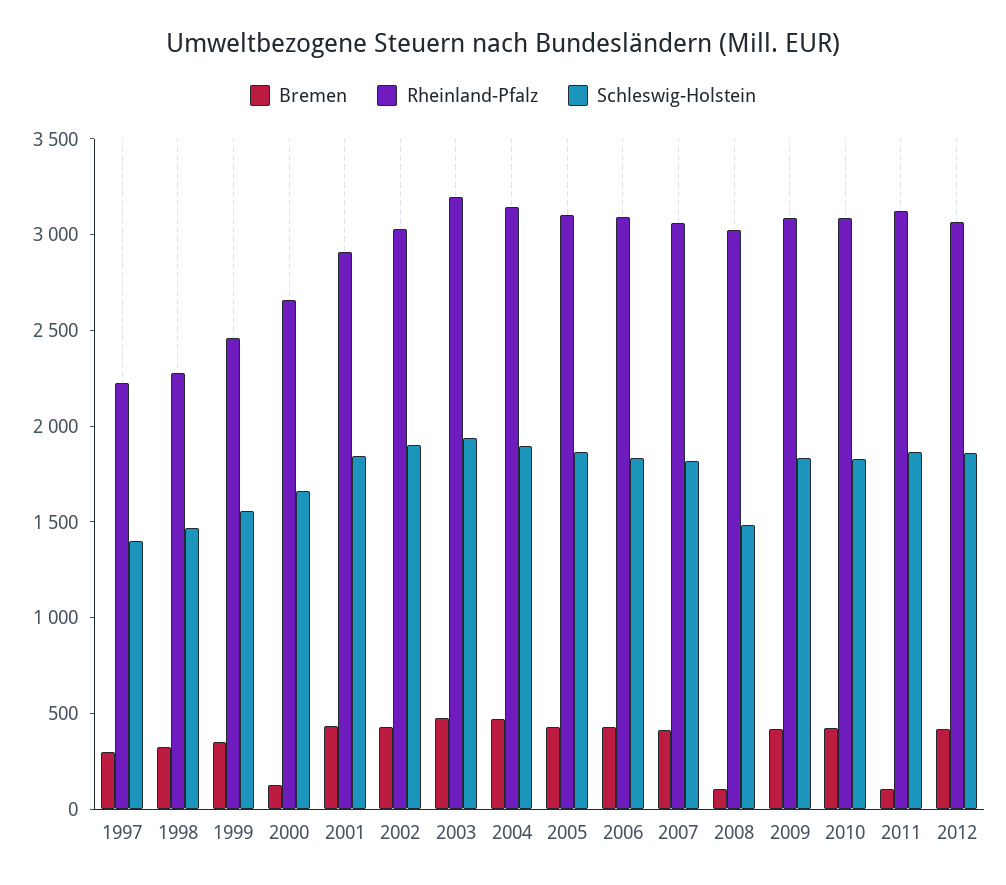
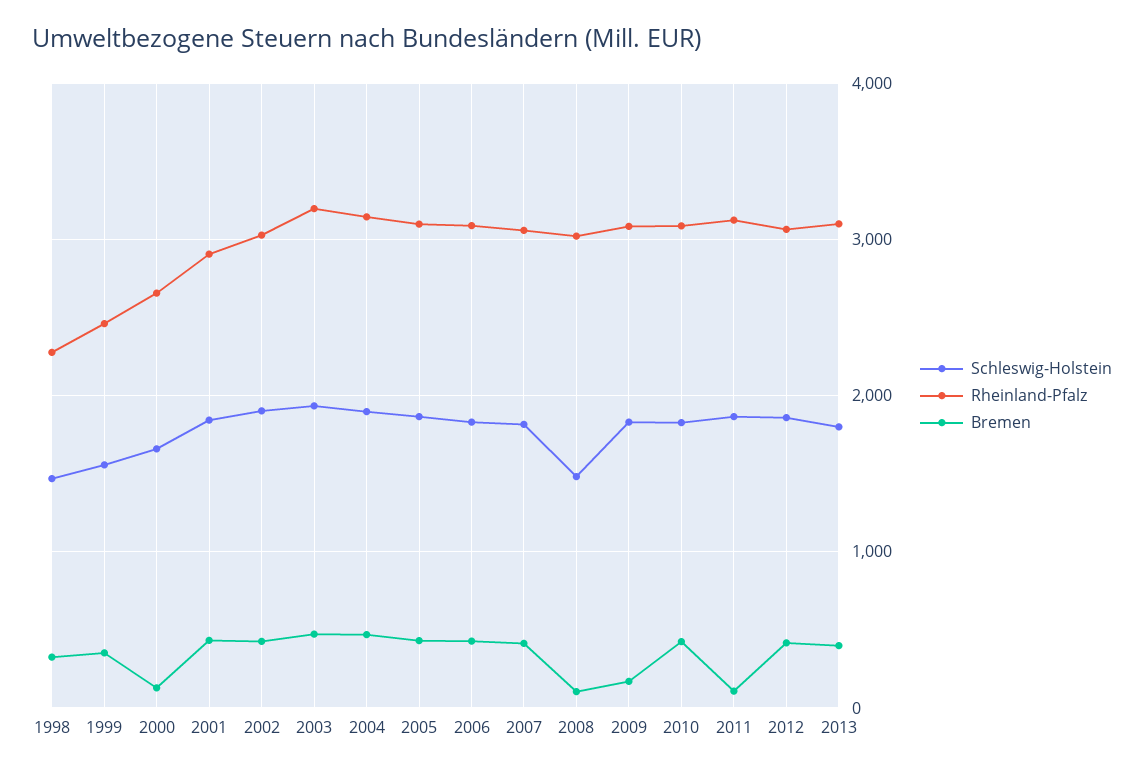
Bremen, 1997: 300 -> none
Rheinland-Pfalz, 1997: 2200 -> none
Schleswig-Holstein, 1997: 1400 -> none
Bremen, 2009: 400 -> 200
Schleswig-Holstein, 2013: none -> 1800
Rheinland-Pfalz, 2013: none -> 3100
Bremen, 2013: none -> 400

